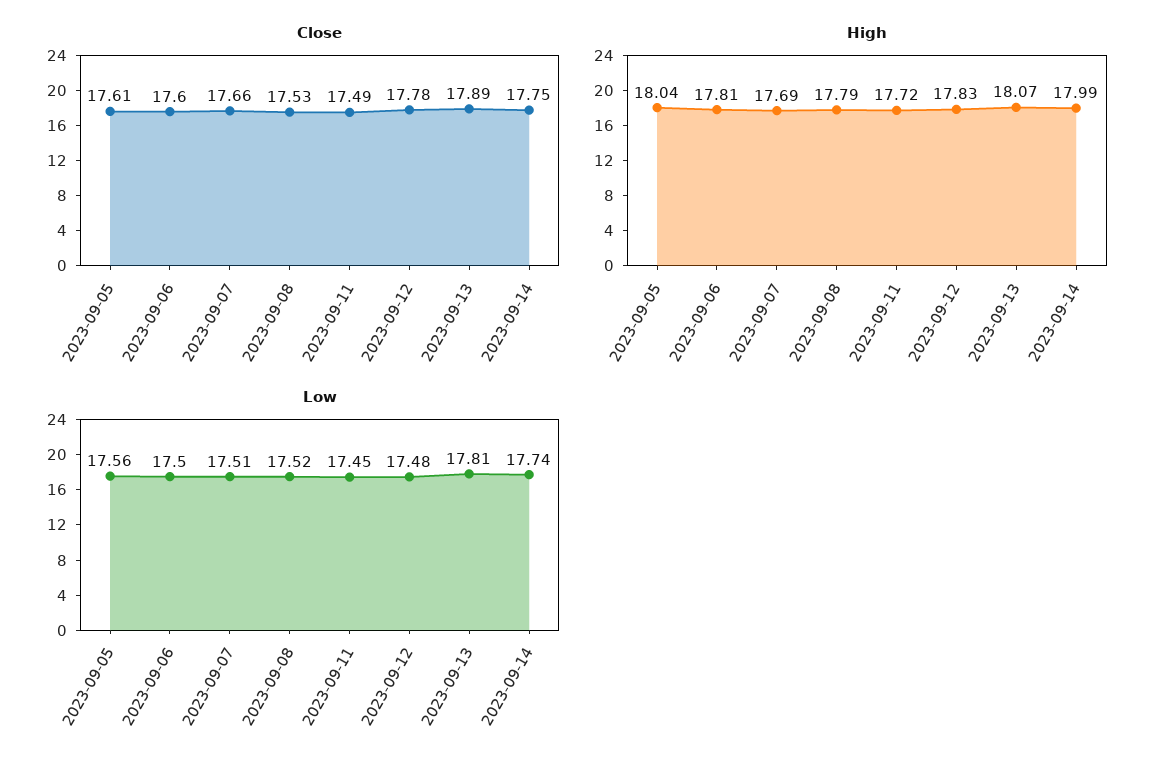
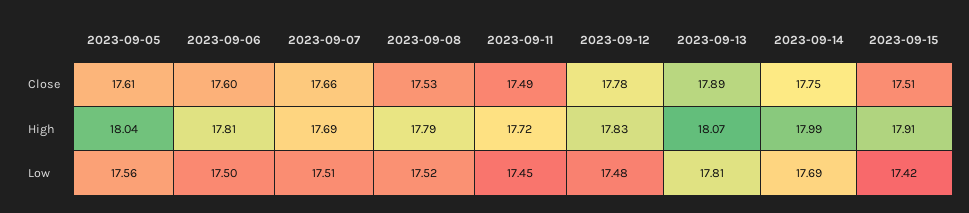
Low, 2023-09-14: 17.74 -> 17.69
Close, 2023-09-15: none -> 17.51
High, 2023-09-15: none -> 17.91
Low, 2023-09-15: none -> 17.42

